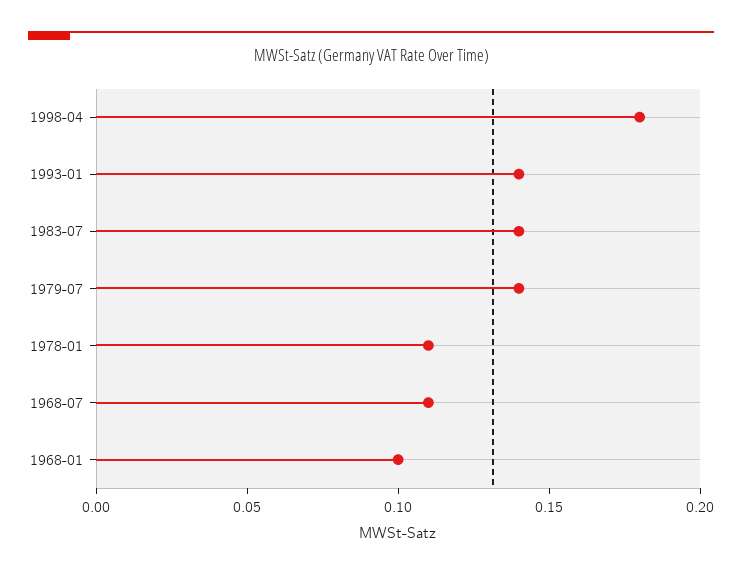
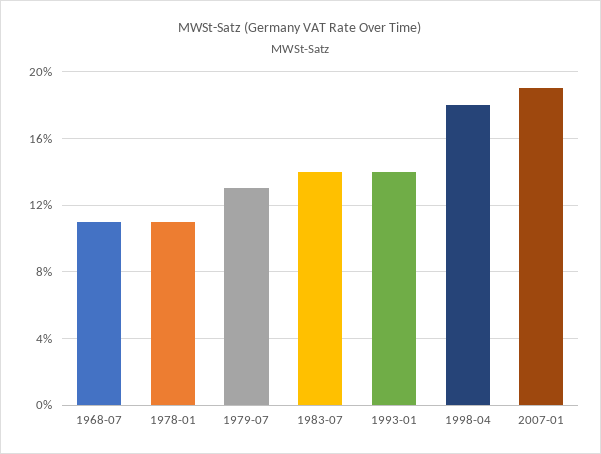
1979-07: 0.14 -> 0.13
1968-01: 0.1 -> none
2007-01: none -> 0.19

